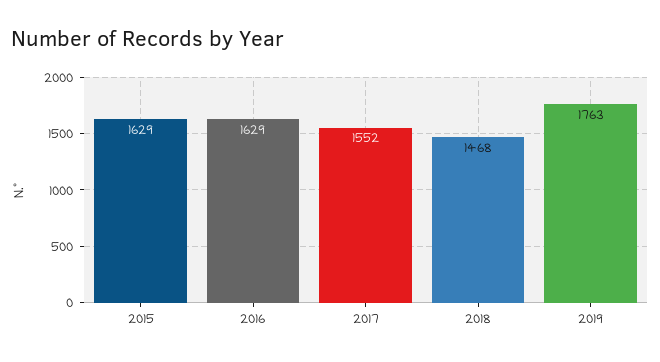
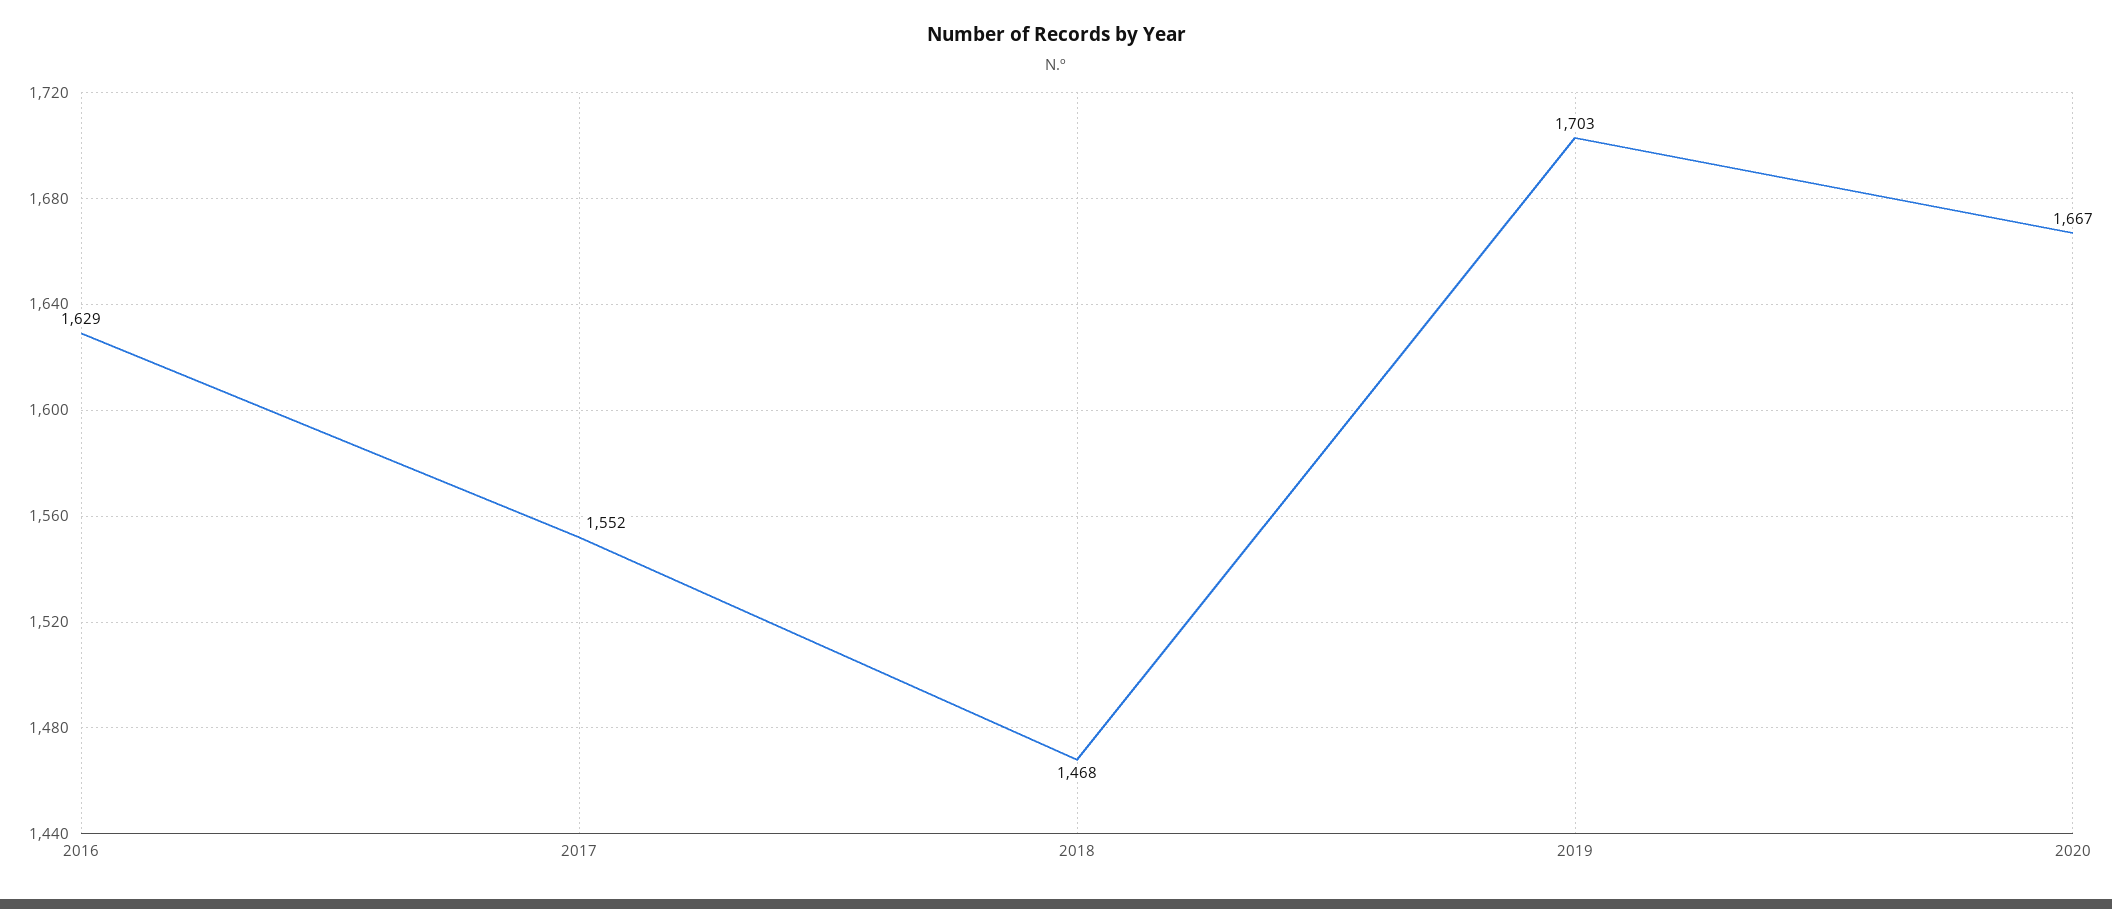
2015: 1629 -> none
2019: 1763 -> 1703
2020: none -> 1667

